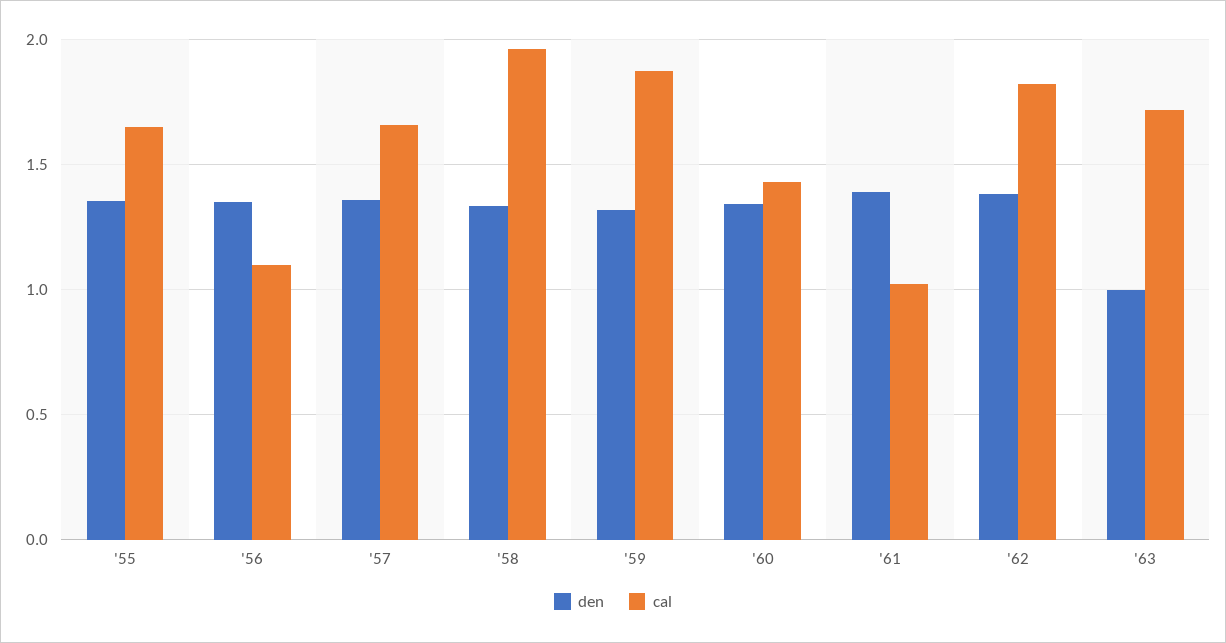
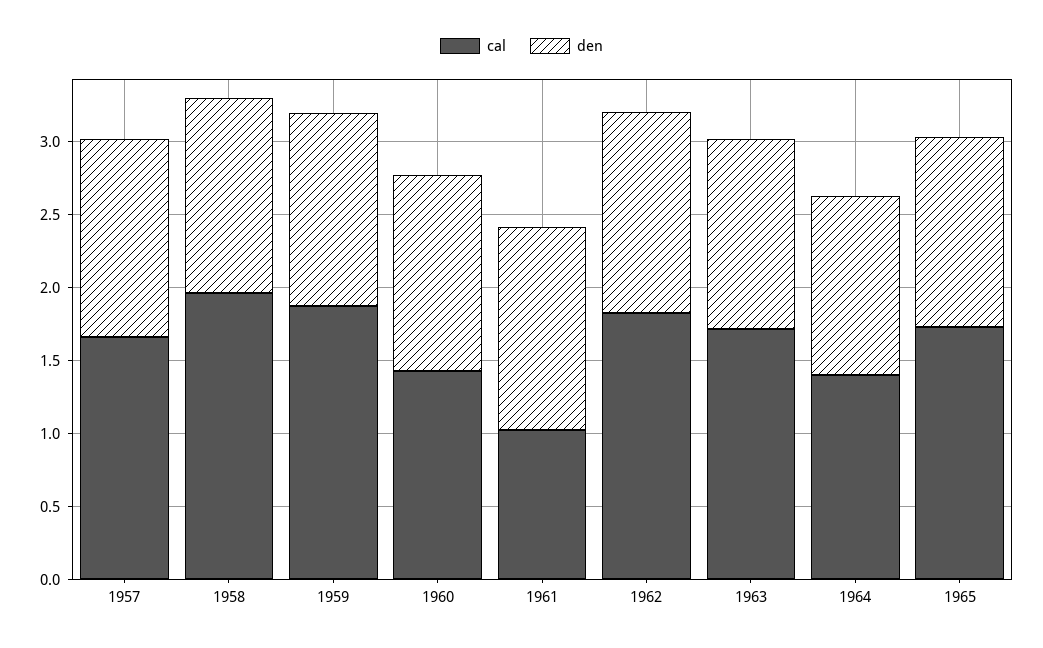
den, '55: 1.35 -> none
cal, '55: 1.65 -> none
den, '56: 1.35 -> none
cal, '56: 1.1 -> none
den, '63: 1 -> 1.3
cal, 1964: none -> 1.4
den, 1964: none -> 1.2
cal, 1965: none -> 1.7
den, 1965: none -> 1.3

